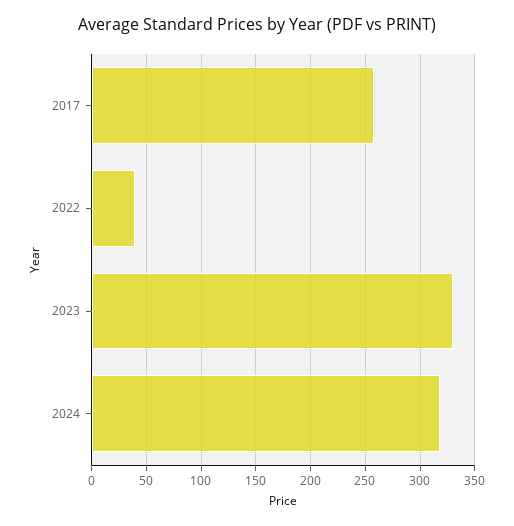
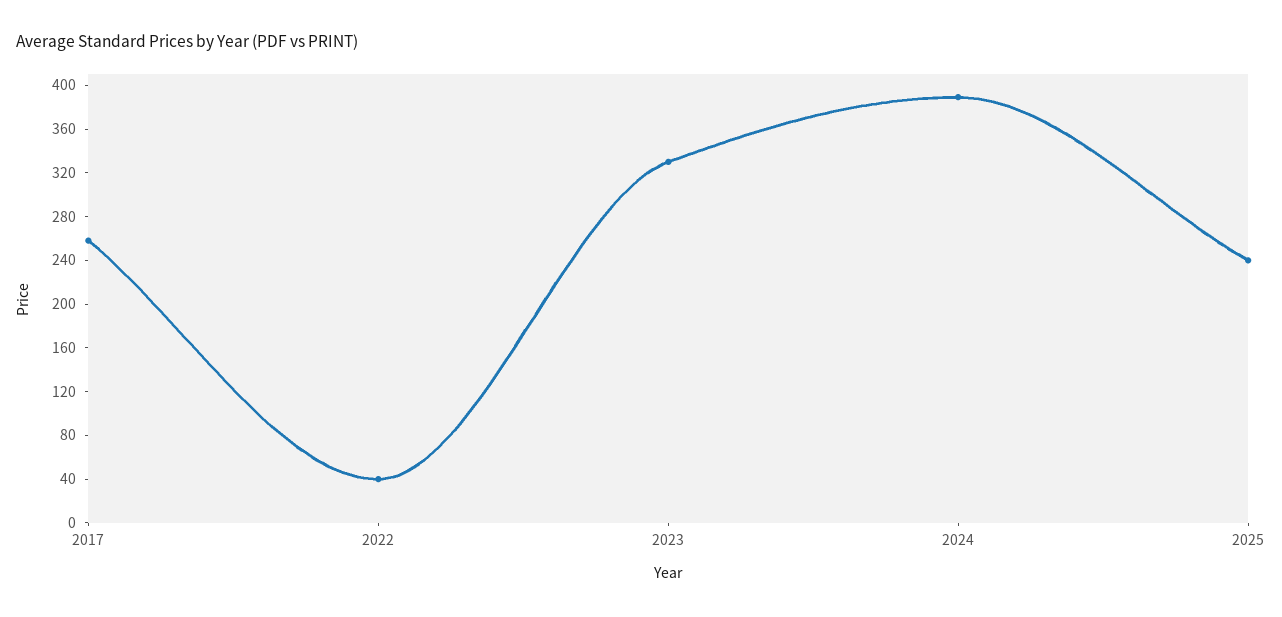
2024: 320 -> 390
2025: none -> 240

